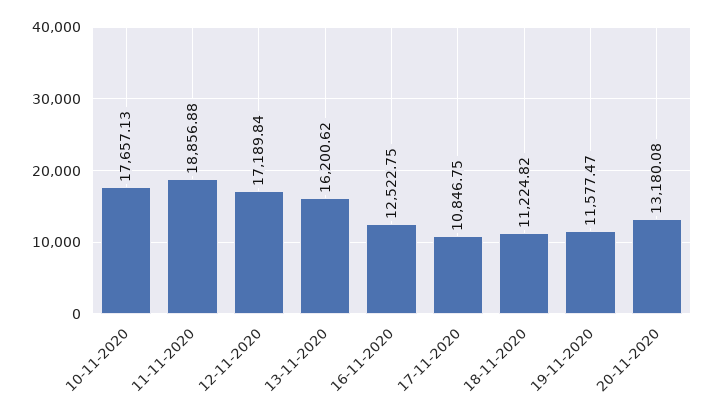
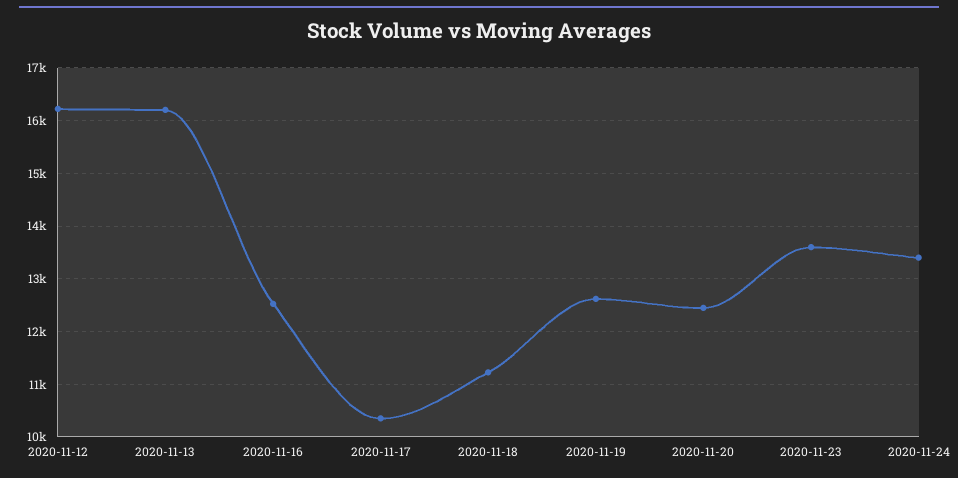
10-11-2020: 17657.13 -> none
11-11-2020: 18856.88 -> none
12-11-2020: 17189.84 -> 16200
17-11-2020: 10846.75 -> 10400
19-11-2020: 11577.47 -> 12600
20-11-2020: 13180.08 -> 12400
2020-11-23: none -> 13600
2020-11-24: none -> 13400

